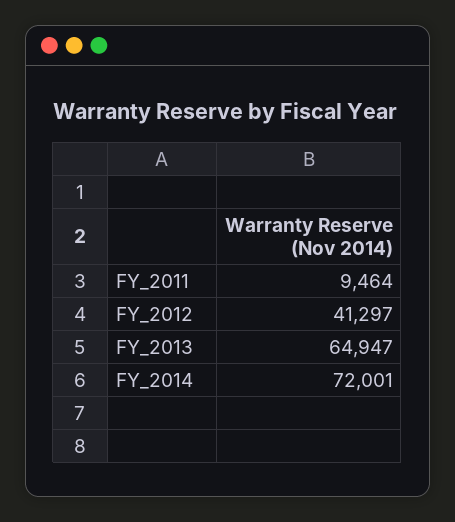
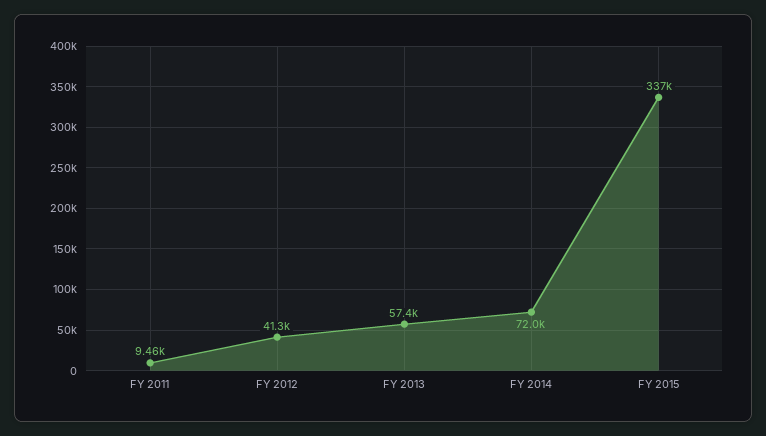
FY_2013: 64947 -> 57400
FY 2015: none -> 337000

